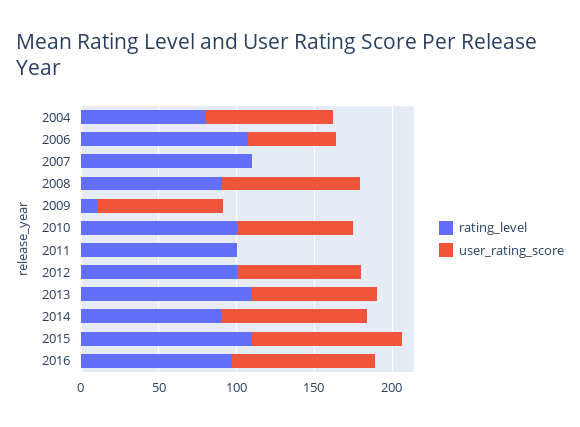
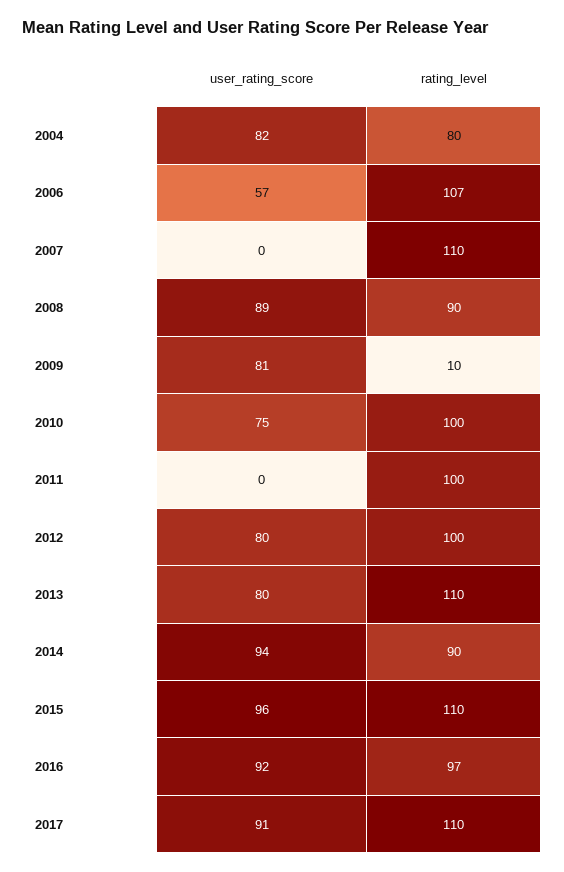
user_rating_score, 2017: none -> 91
rating_level, 2017: none -> 110

